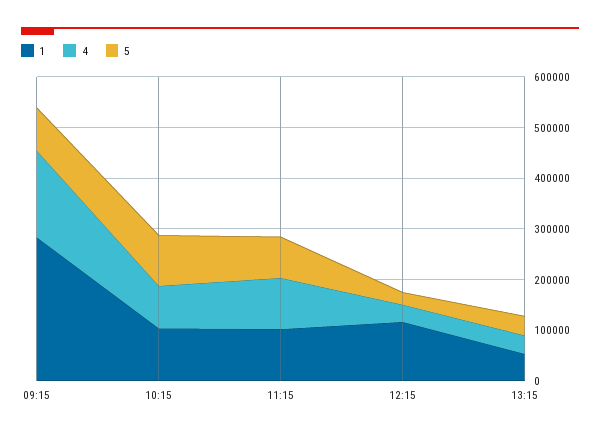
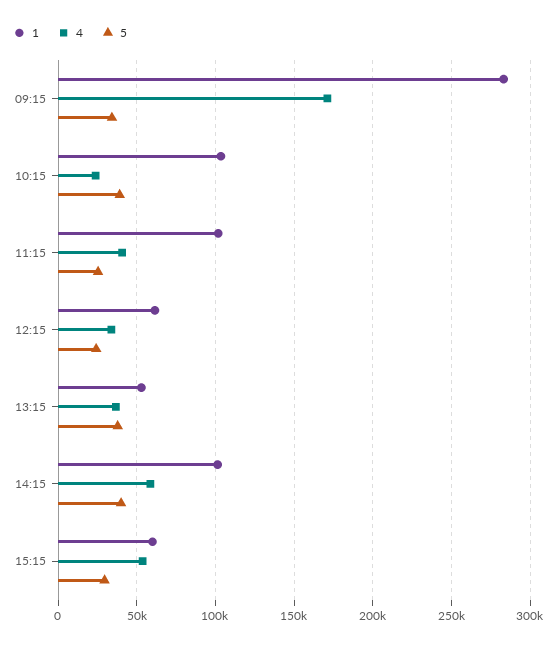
5, 09:15: 80000 -> 35000
4, 10:15: 80000 -> 25000
5, 10:15: 100000 -> 40000
4, 11:15: 100000 -> 40000
5, 11:15: 80000 -> 25000
1, 12:15: 120000 -> 60000
1, 14:15: none -> 100000
4, 14:15: none -> 60000
5, 14:15: none -> 40000
1, 15:15: none -> 60000
4, 15:15: none -> 55000
5, 15:15: none -> 30000

